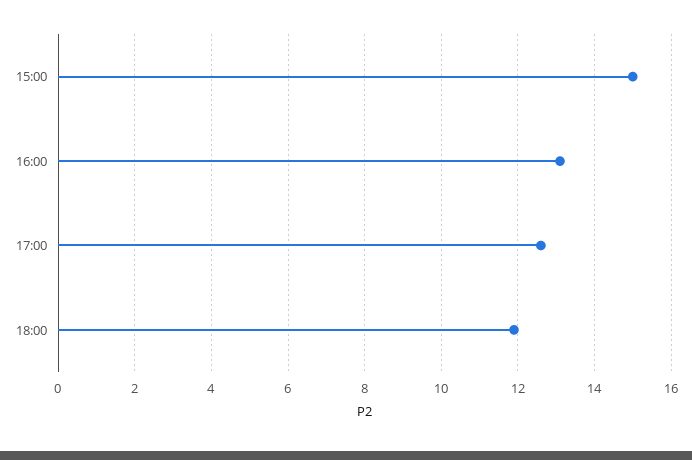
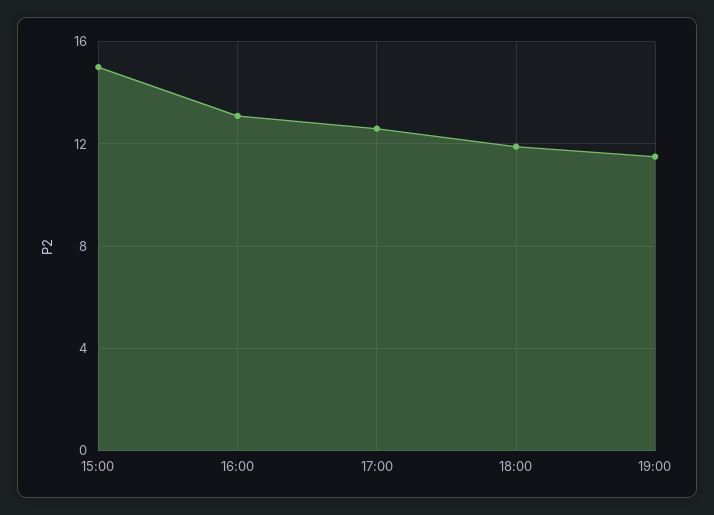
19:00: none -> 11.5

